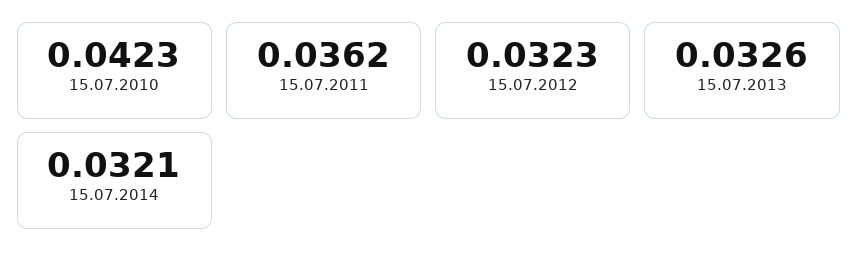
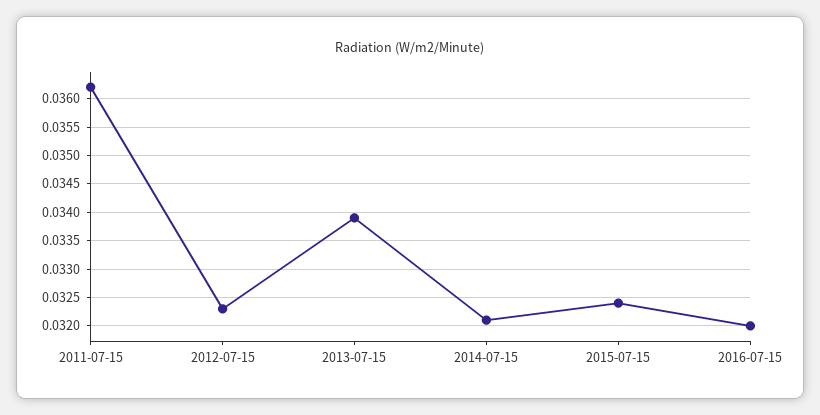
15.07.2010: 0.0423 -> none
15.07.2013: 0.0326 -> 0.034
2015-07-15: none -> 0.0325
2016-07-15: none -> 0.032

